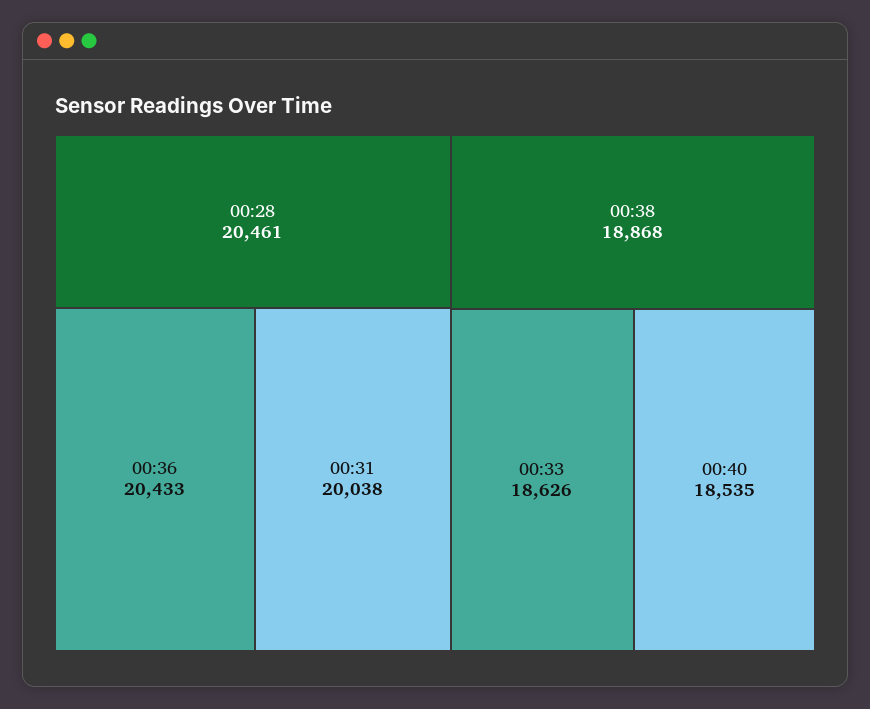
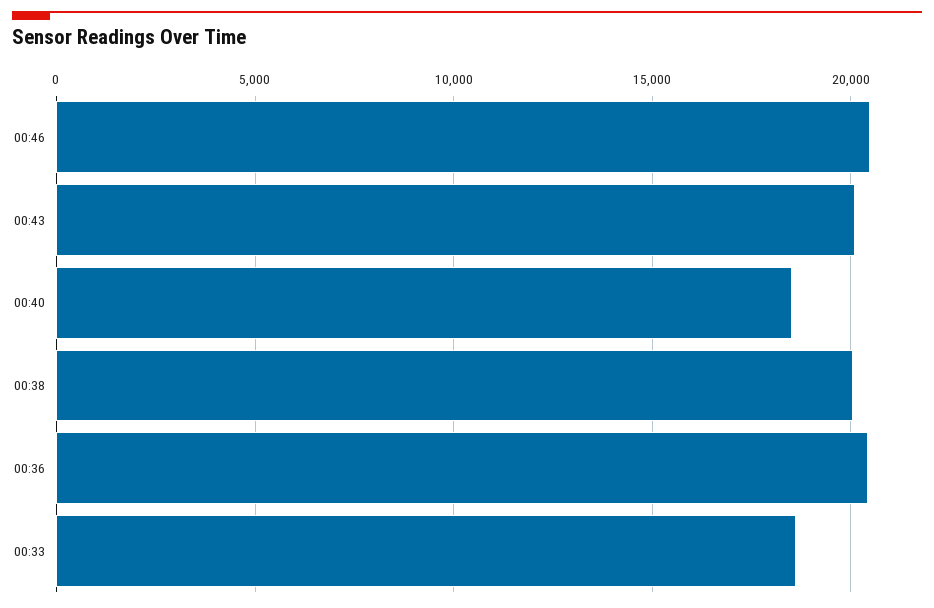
00:28: 20461 -> none
00:31: 20038 -> none
00:38: 18868 -> 20000
00:46: none -> 20500
00:43: none -> 20000

